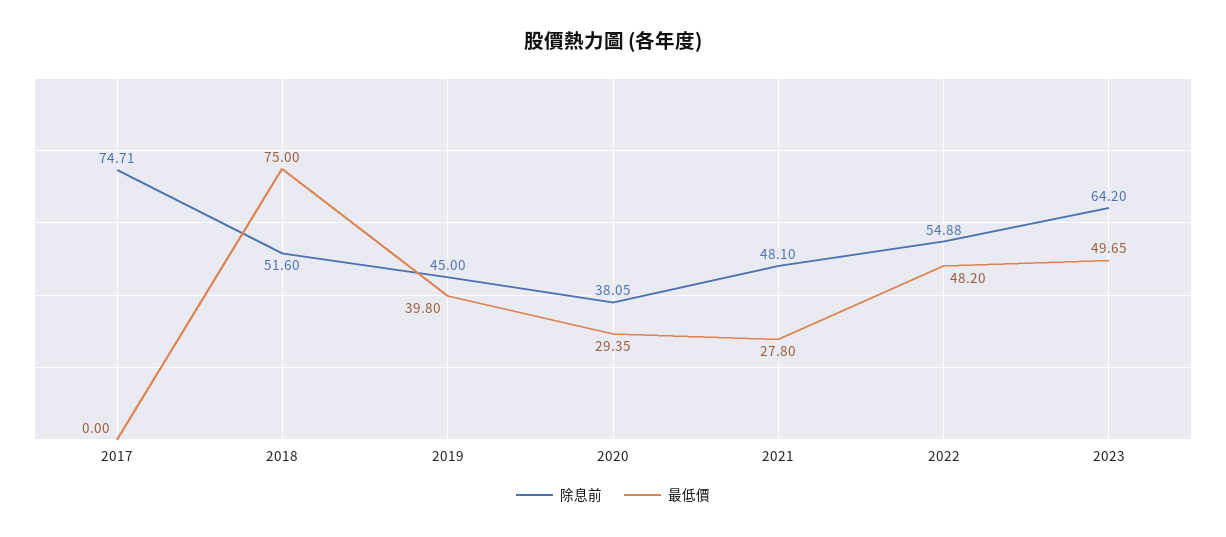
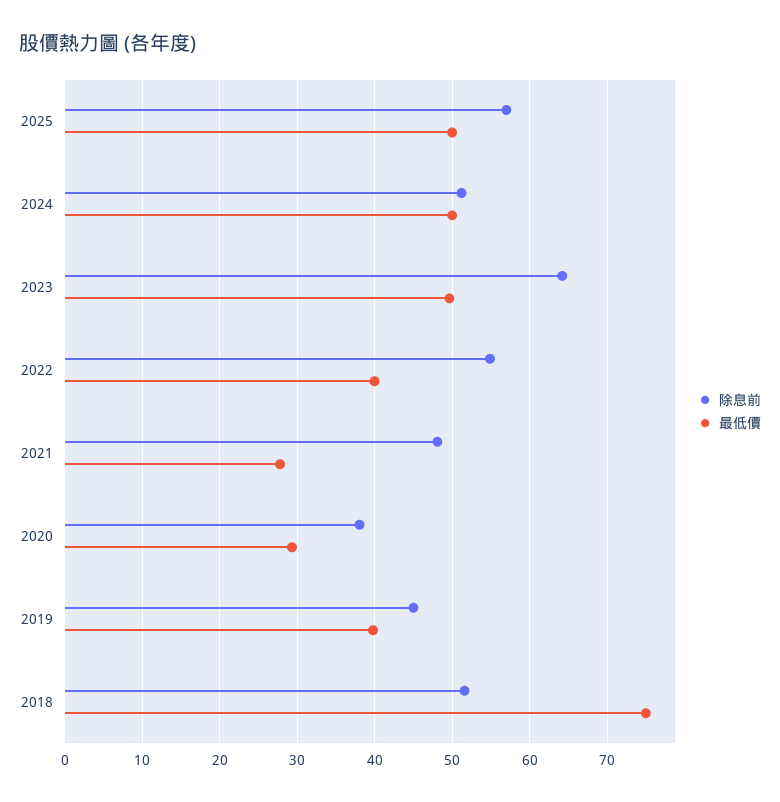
除息前, 2017: 74.71 -> none
最低價, 2017: 0 -> none
最低價, 2022: 48.2 -> 40
除息前, 2025: none -> 57
最低價, 2025: none -> 50
除息前, 2024: none -> 51
最低價, 2024: none -> 50

